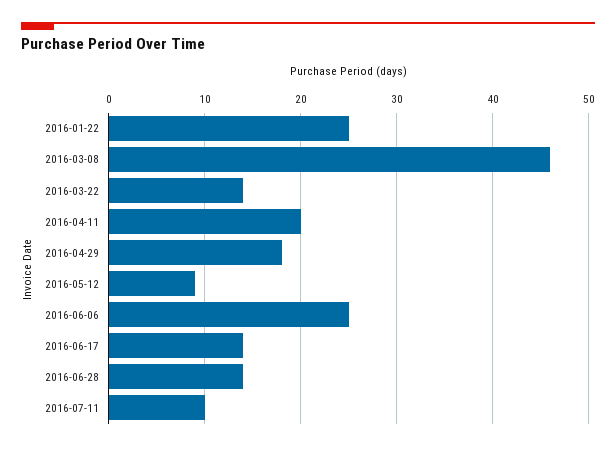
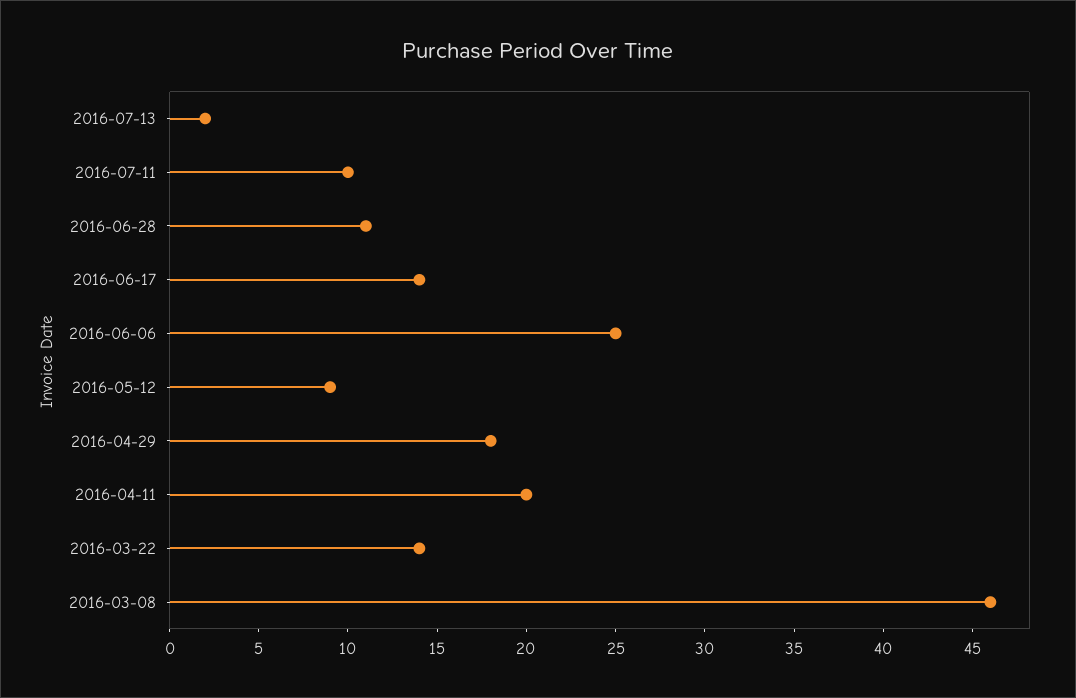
2016-01-22: 25 -> none
2016-06-28: 14 -> 11
2016-07-13: none -> 2

